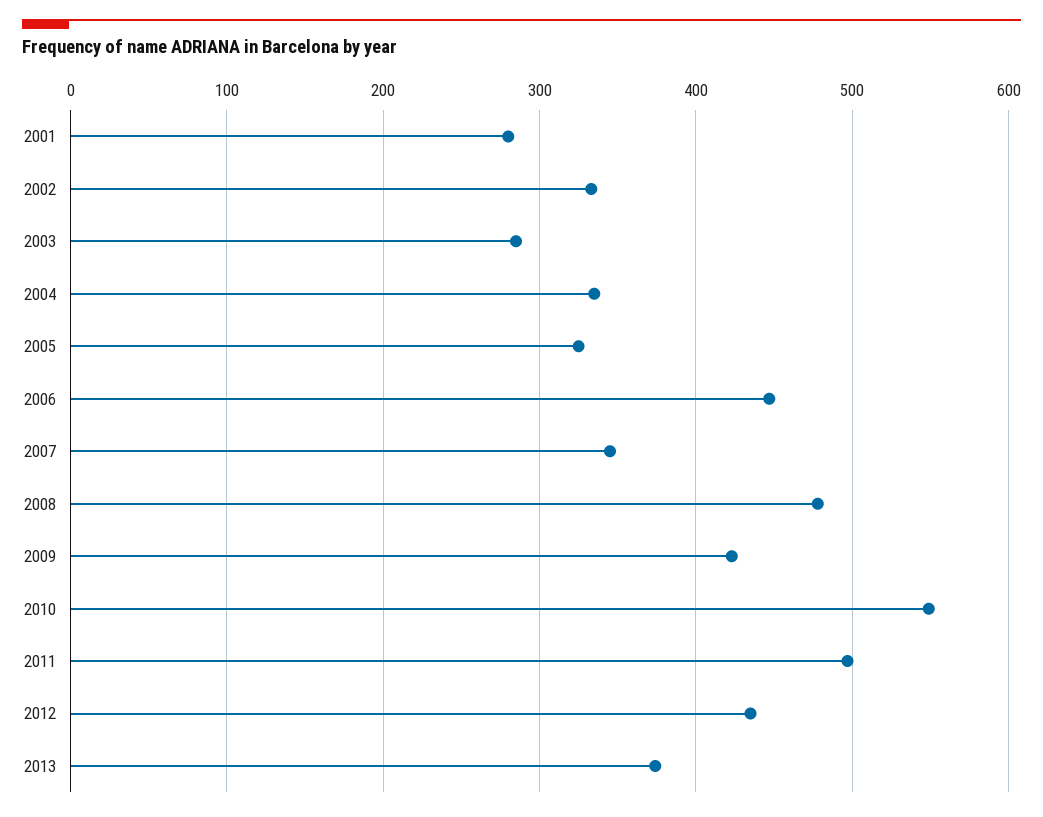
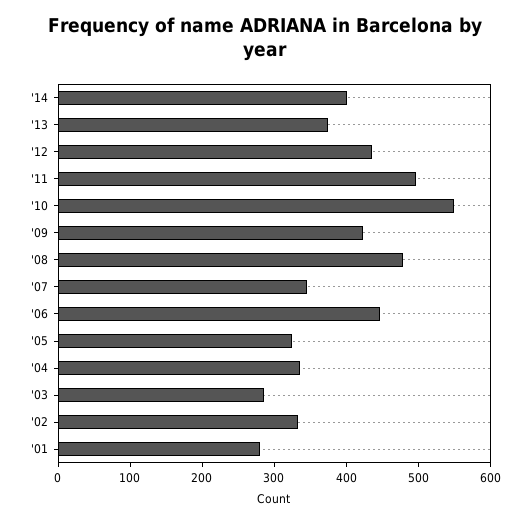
'14: none -> 400

